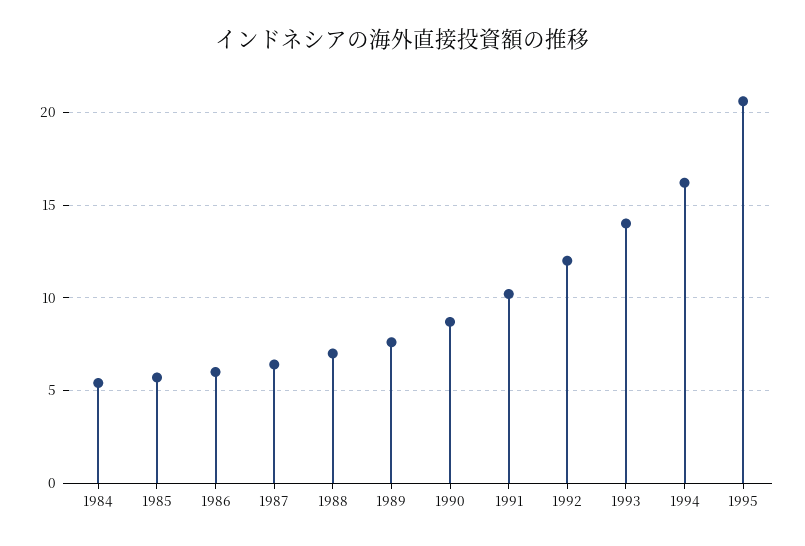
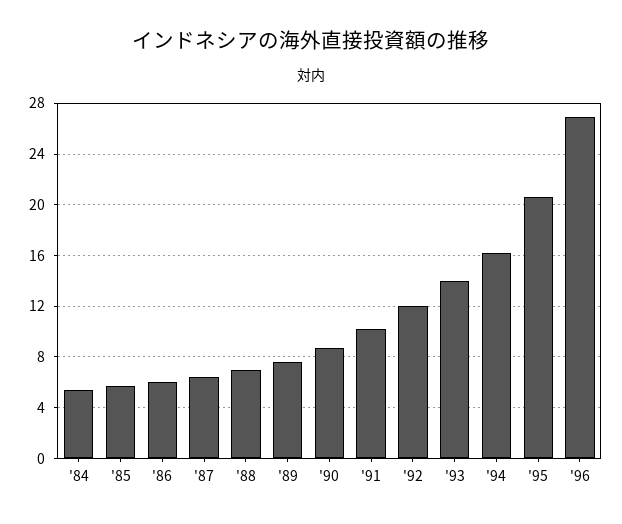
'96: none -> 27

